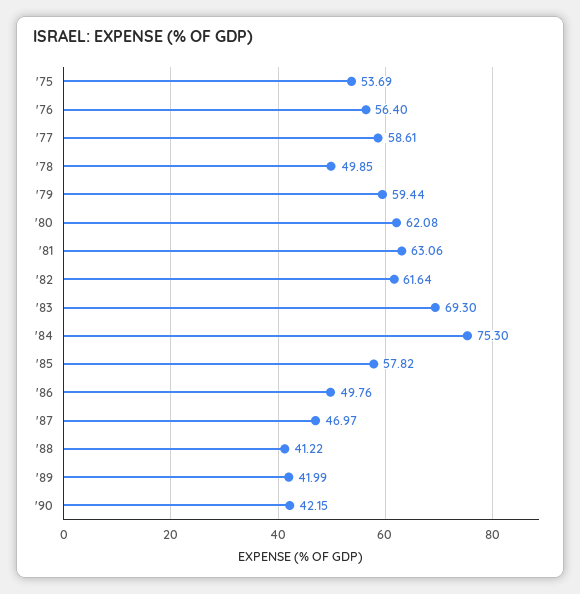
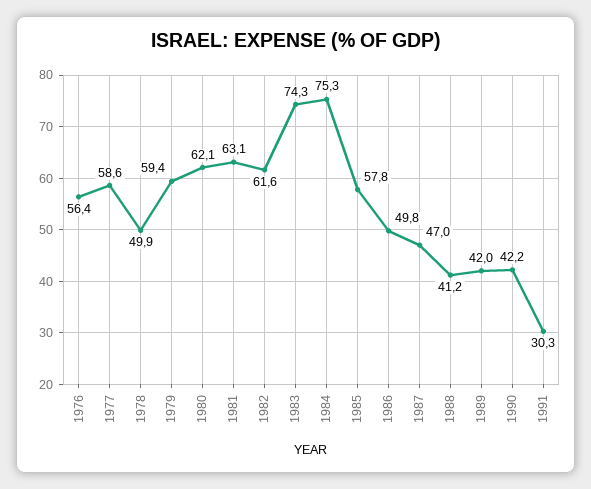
'75: 53.69 -> none
'83: 69.3 -> 74.3
1991: none -> 30.3

